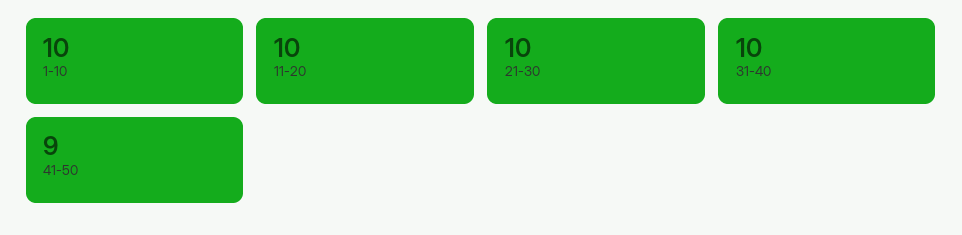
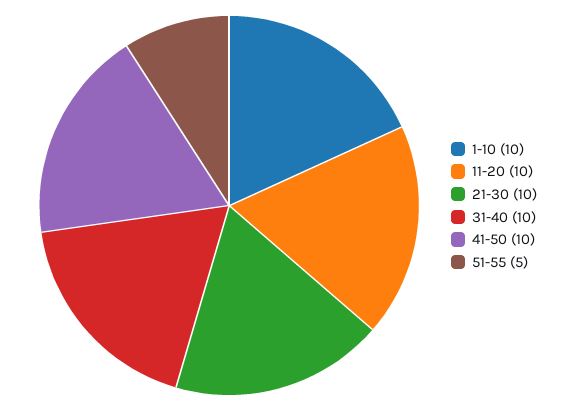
41-50: 9 -> 10
51-55: none -> 5

